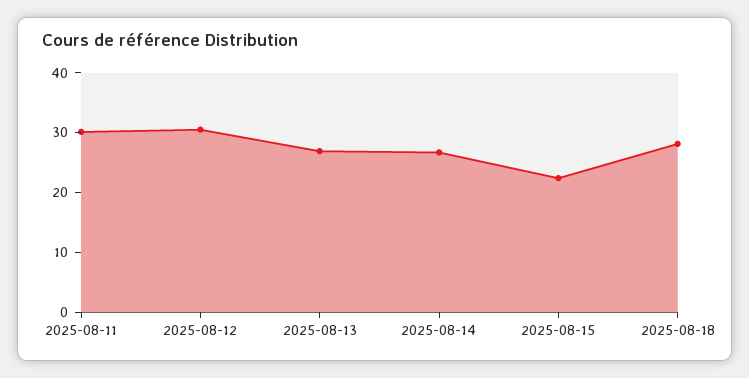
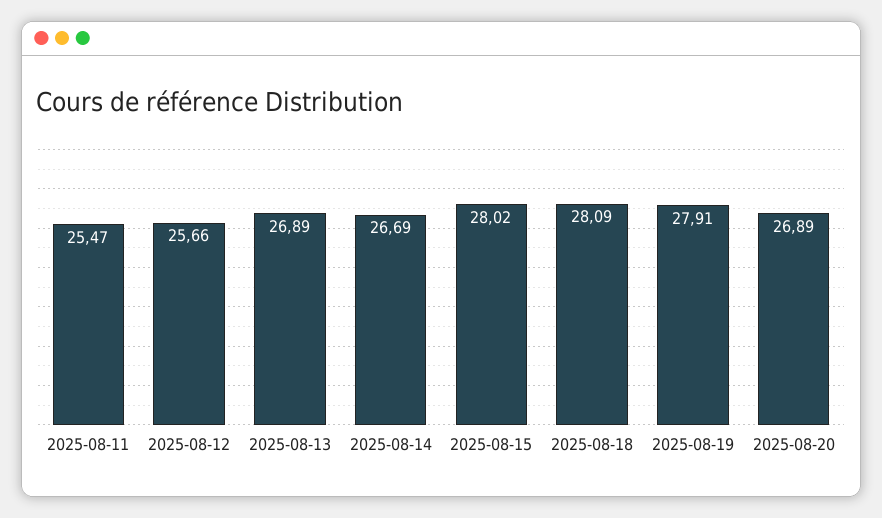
2025-08-11: 30 -> 25.47
2025-08-12: 30 -> 25.66
2025-08-15: 22 -> 28.02
2025-08-19: none -> 27.91
2025-08-20: none -> 26.89

